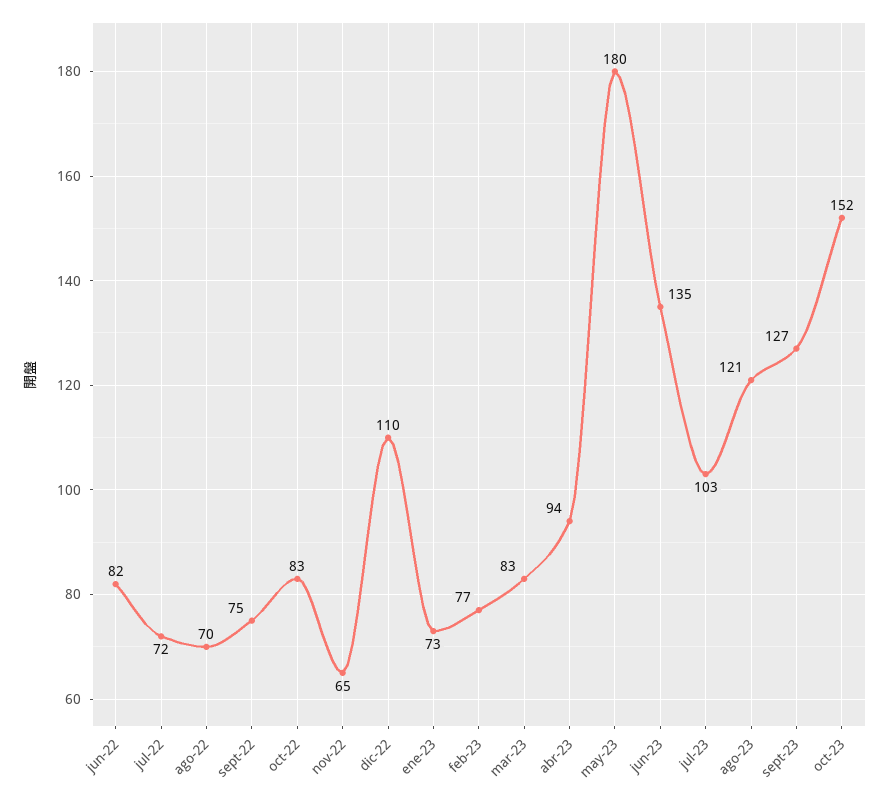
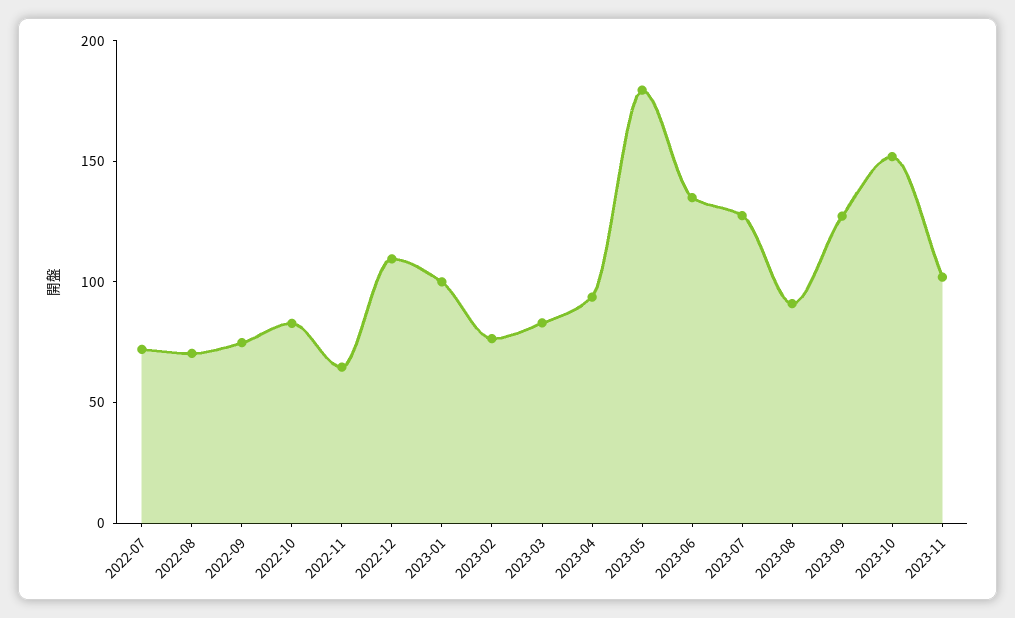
jun-22: 82 -> none
ene-23: 73 -> 100
jul-23: 103 -> 130
ago-23: 121 -> 90
2023-11: none -> 100

